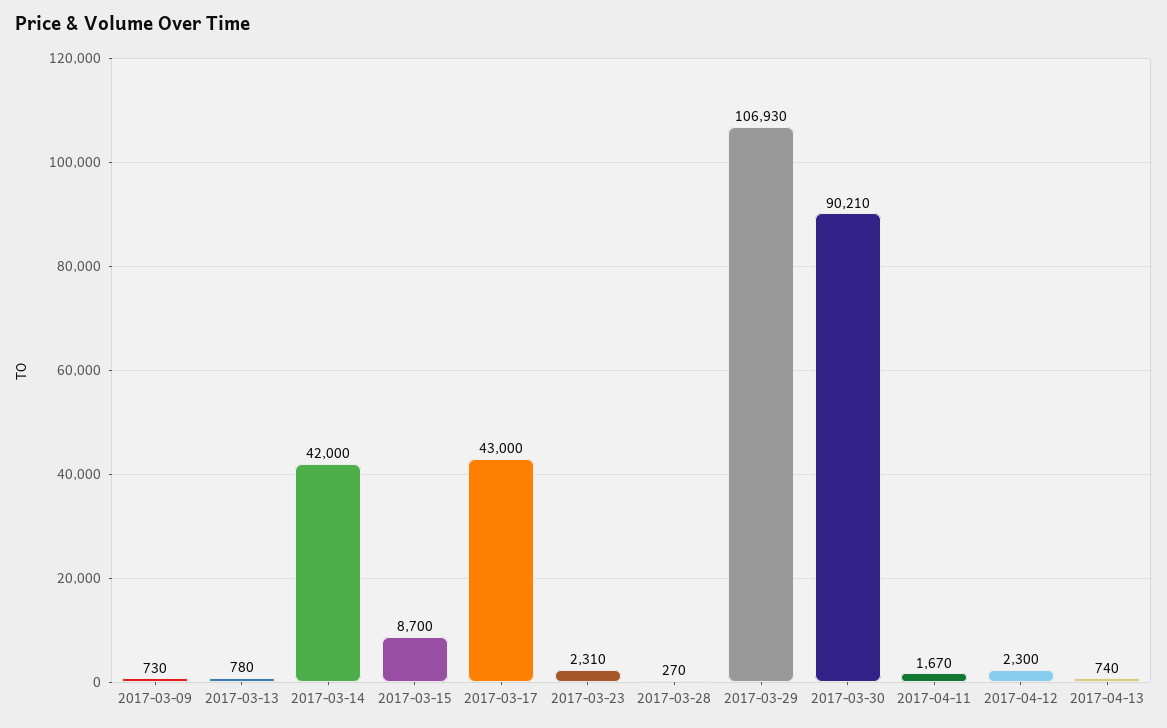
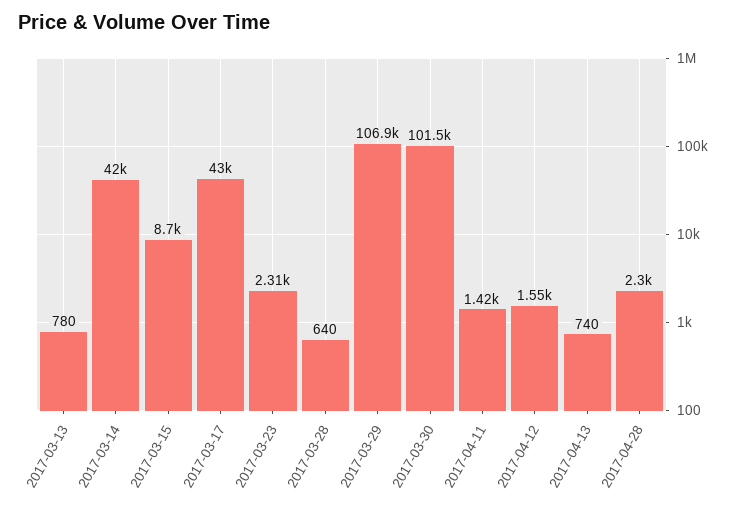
2017-03-09: 730 -> none
2017-03-28: 270 -> 640
2017-03-30: 90210 -> 101500
2017-04-11: 1670 -> 1420
2017-04-12: 2300 -> 1550
2017-04-28: none -> 2300

